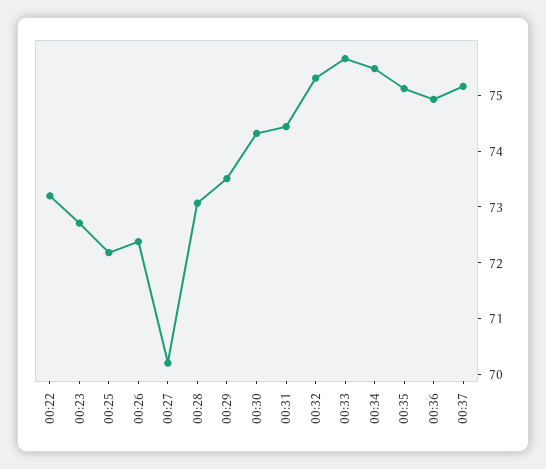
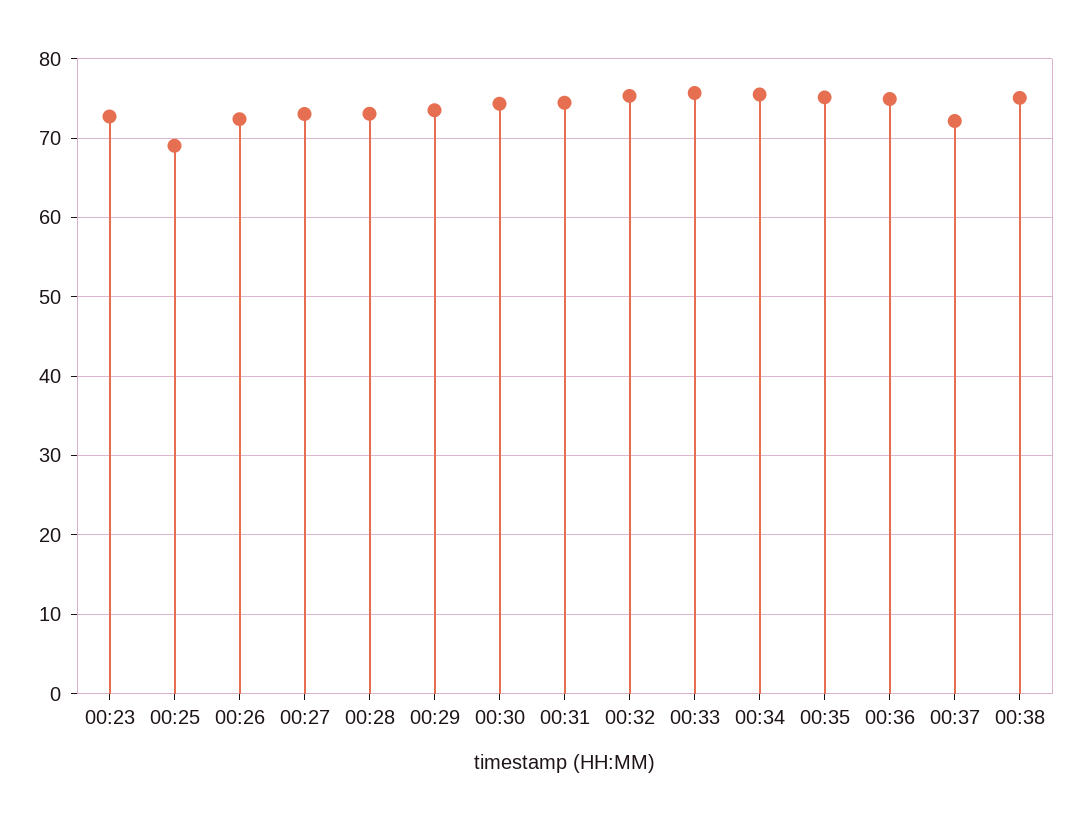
00:22: 73.2 -> none
00:25: 72.2 -> 69
00:27: 70.2 -> 73
00:37: 75.2 -> 72
00:38: none -> 75

